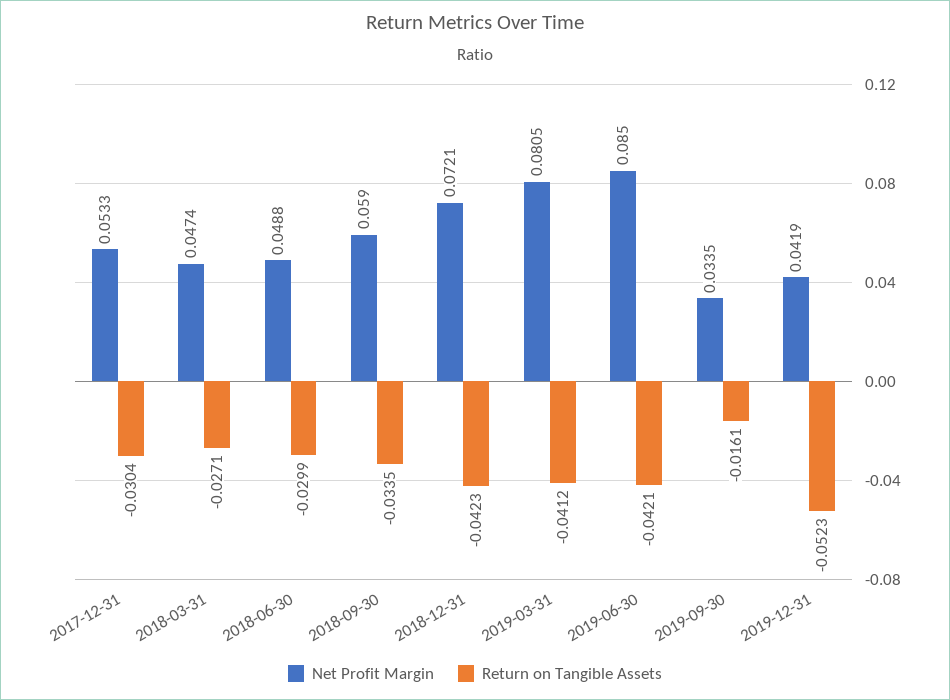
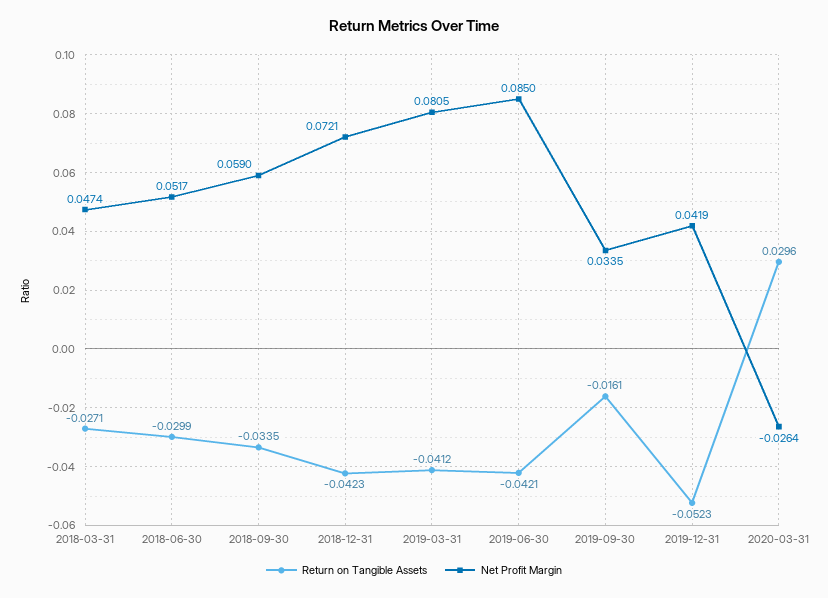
Net Profit Margin, 2017-12-31: 0.0533 -> none
Return on Tangible Assets, 2017-12-31: -0.0304 -> none
Net Profit Margin, 2018-06-30: 0.0488 -> 0.0517
Return on Tangible Assets, 2020-03-31: none -> 0.0296
Net Profit Margin, 2020-03-31: none -> -0.0264

